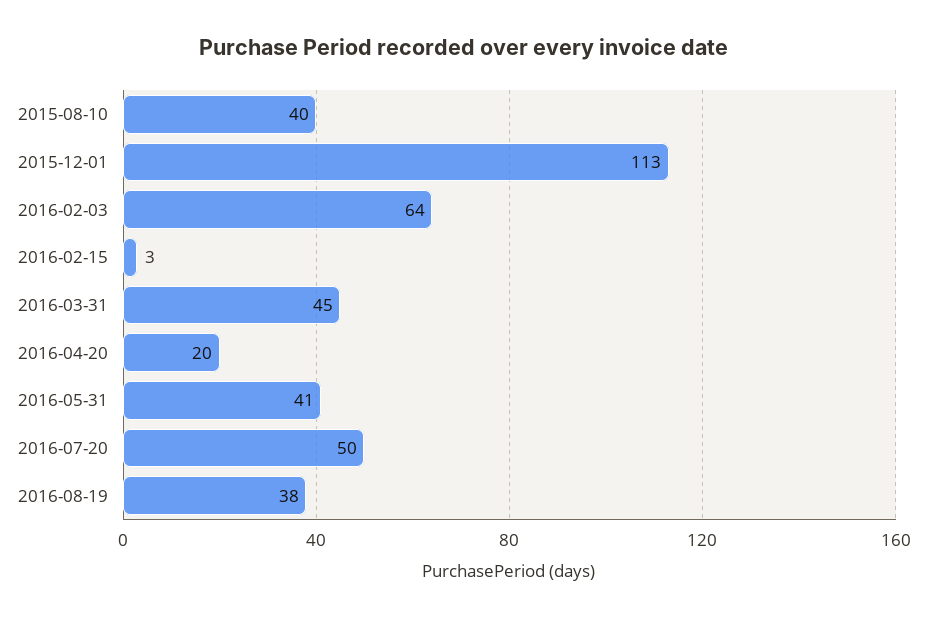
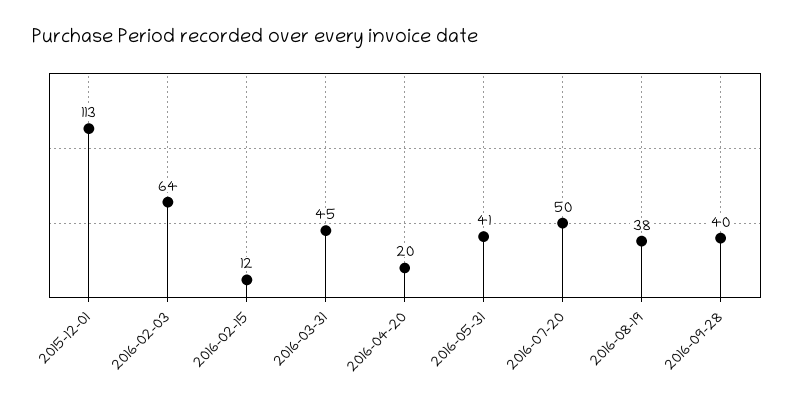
2015-08-10: 40 -> none
2016-02-15: 3 -> 12
2016-09-28: none -> 40

